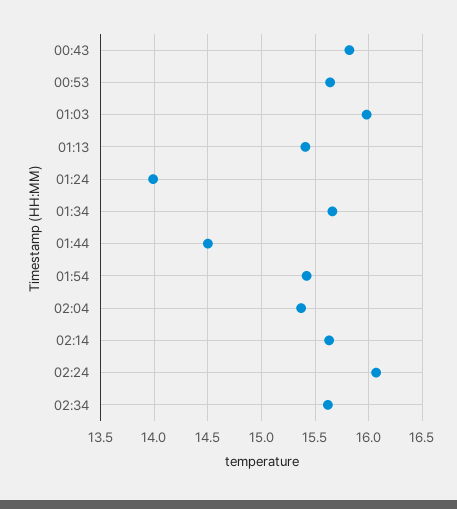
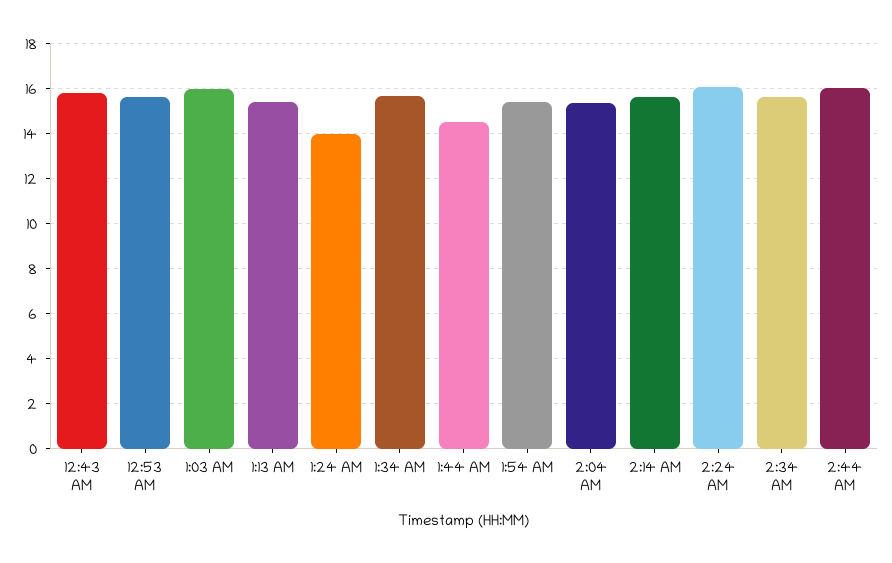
2:44 AM: none -> 16

